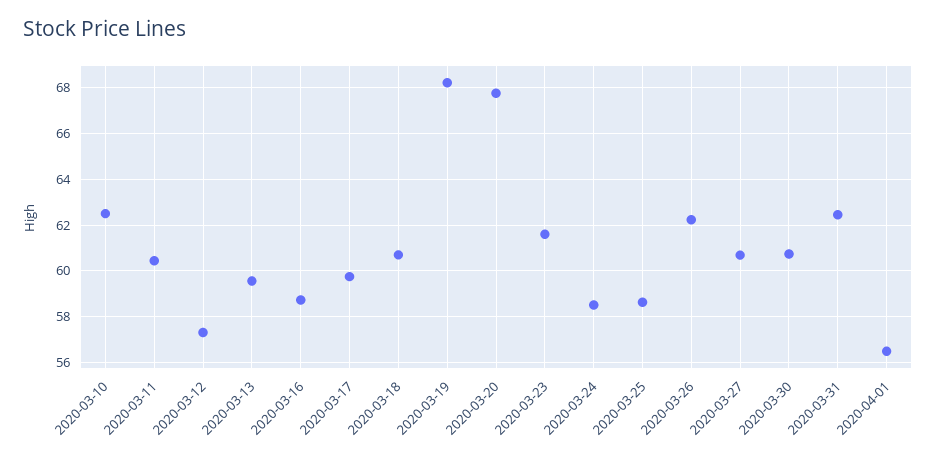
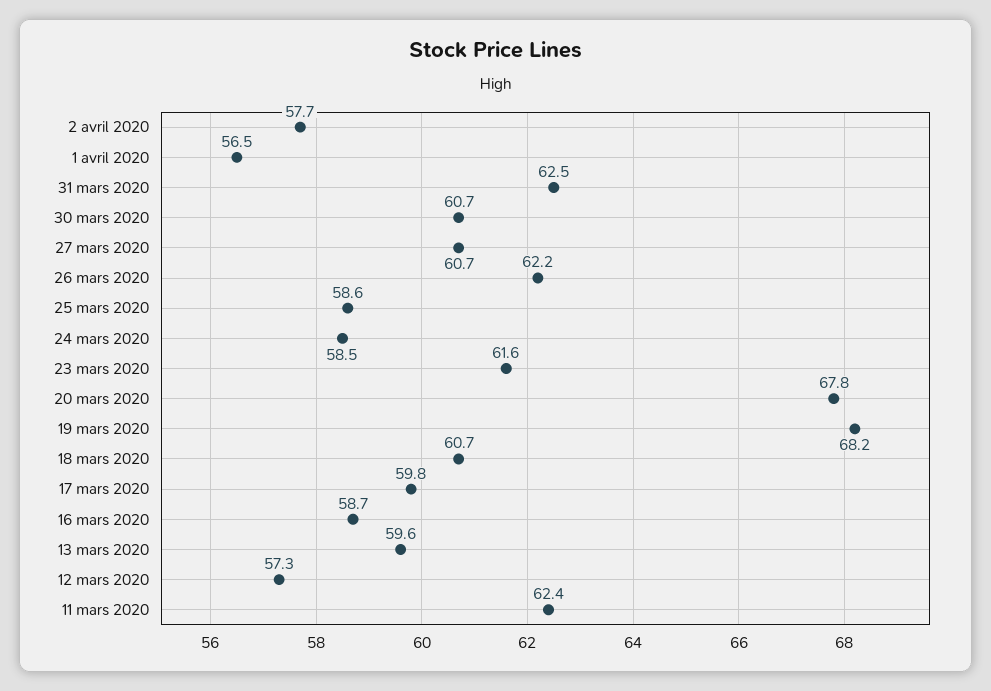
2020-03-10: 62.5 -> none
2020-03-11: 60.5 -> 62.4
2 avril 2020: none -> 57.7

